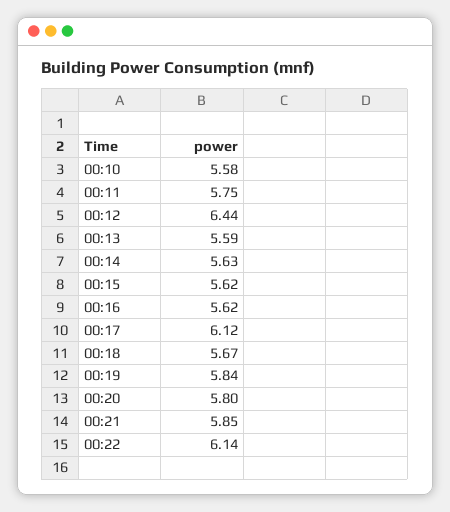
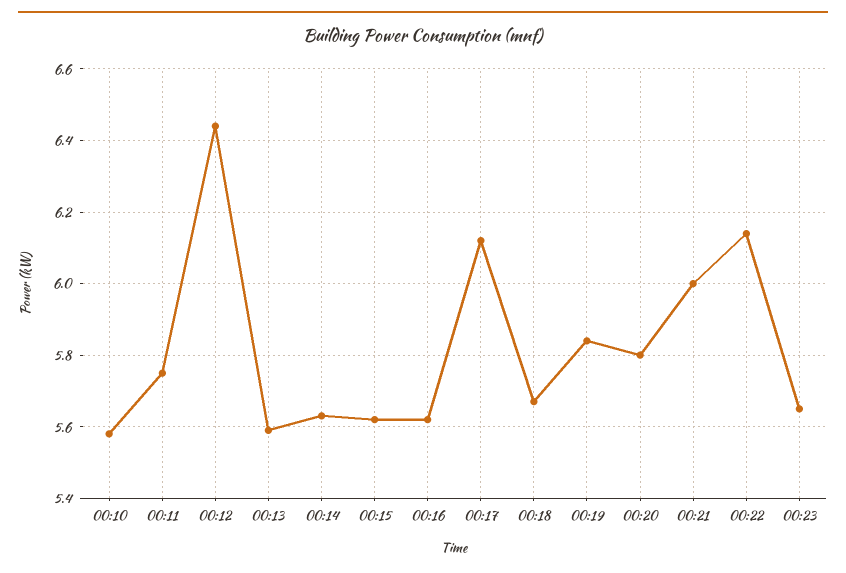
00:21: 5.85 -> 6
00:23: none -> 5.65

